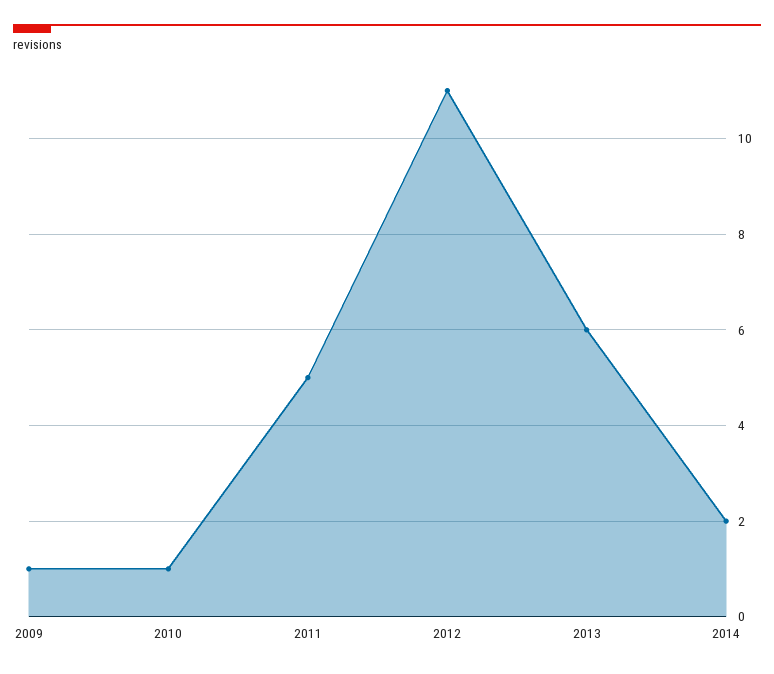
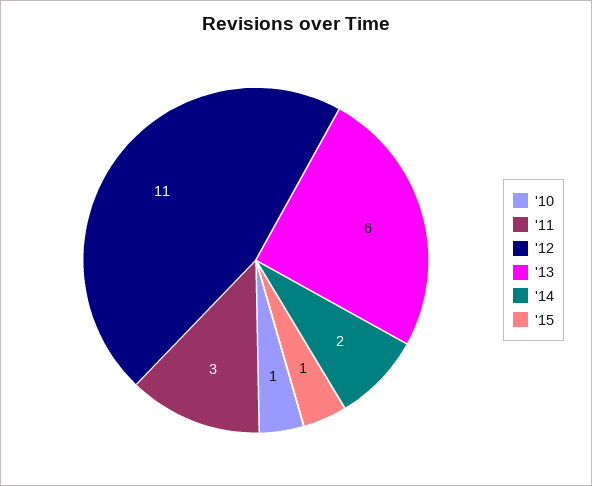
2009: 1 -> none
2011: 5 -> 3
'15: none -> 1

